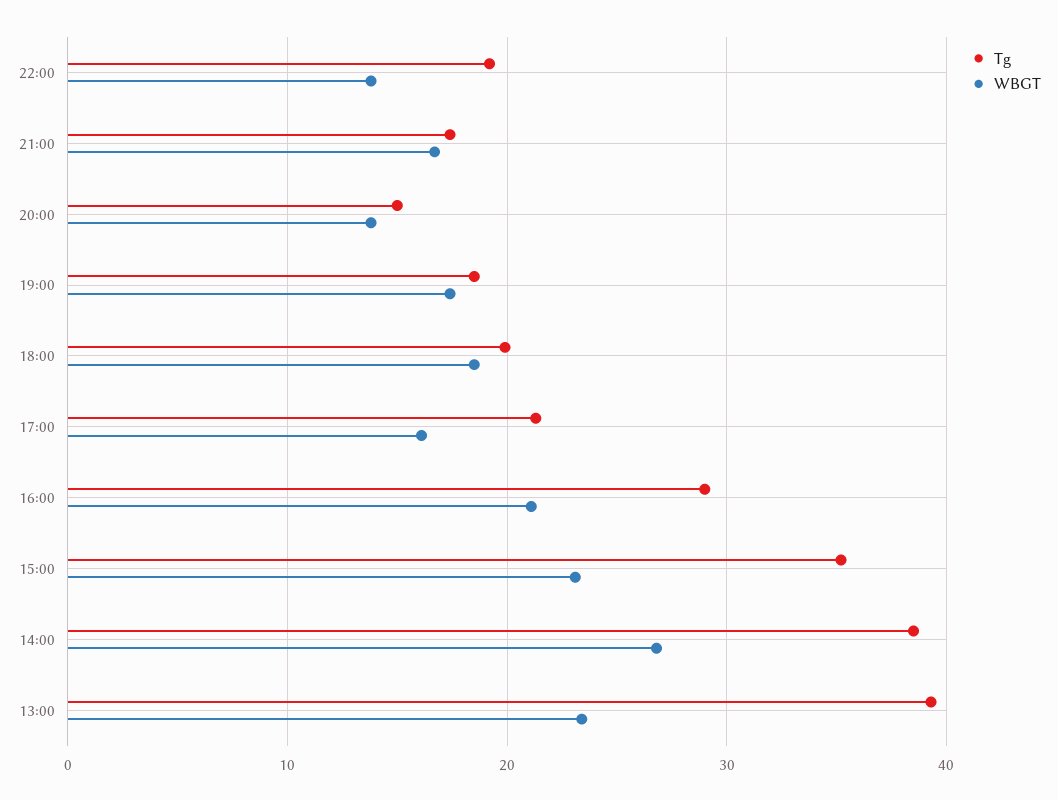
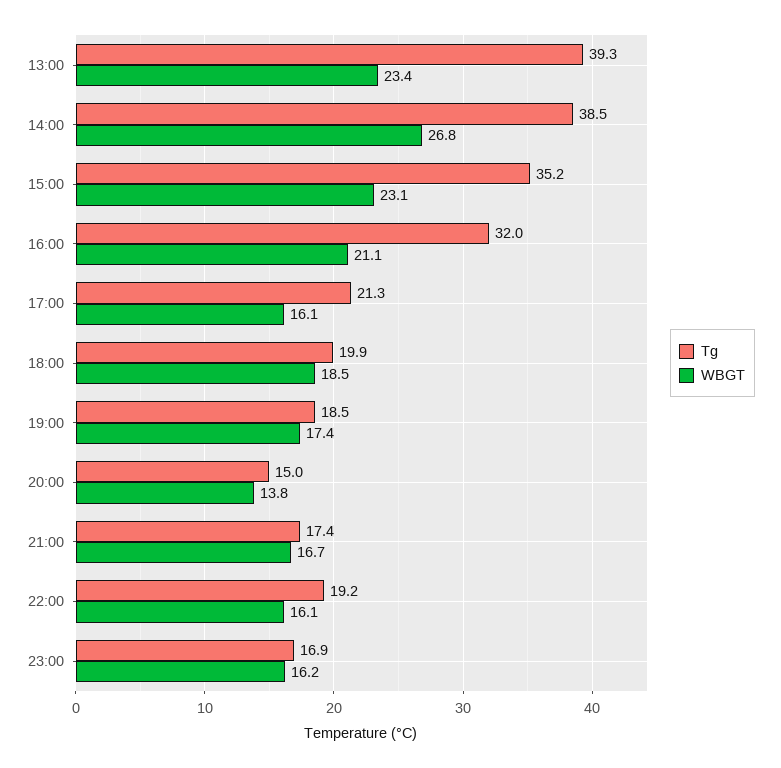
WBGT, 22:00: 14 -> 16.1
Tg, 16:00: 29 -> 32
Tg, 23:00: none -> 16.9
WBGT, 23:00: none -> 16.2

